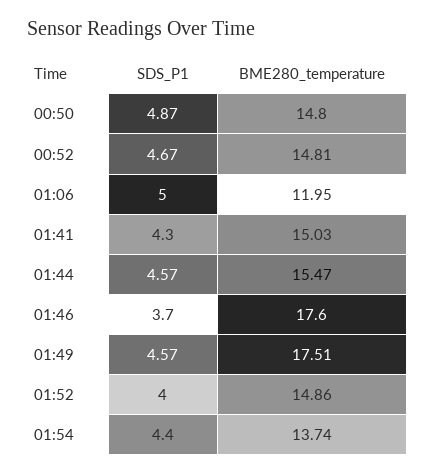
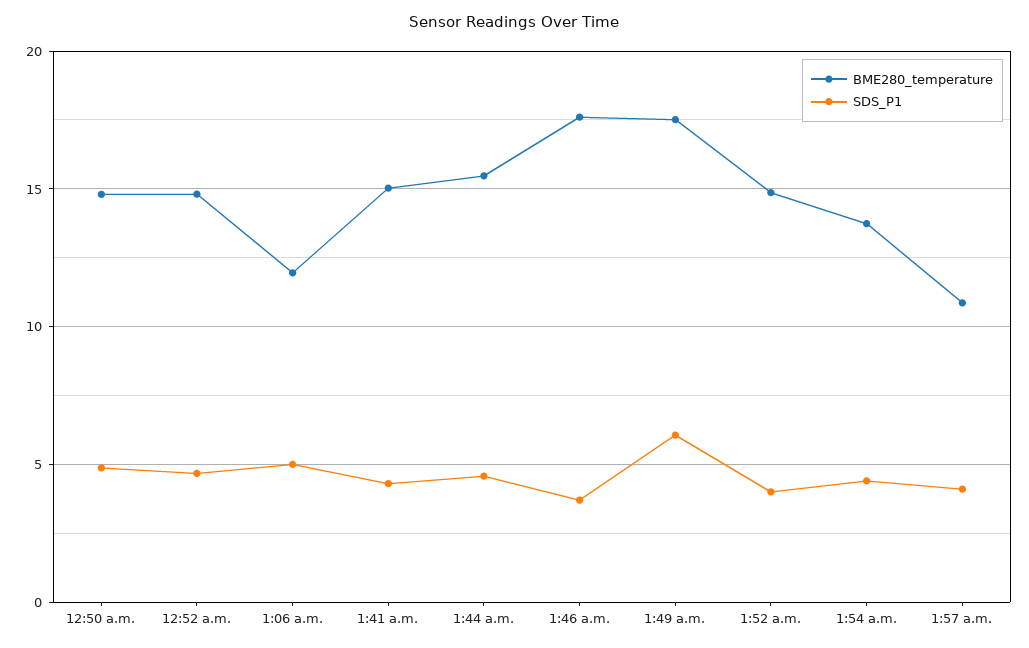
SDS_P1, 01:49: 4.57 -> 6
BME280_temperature, 1:57 a.m.: none -> 11
SDS_P1, 1:57 a.m.: none -> 4

